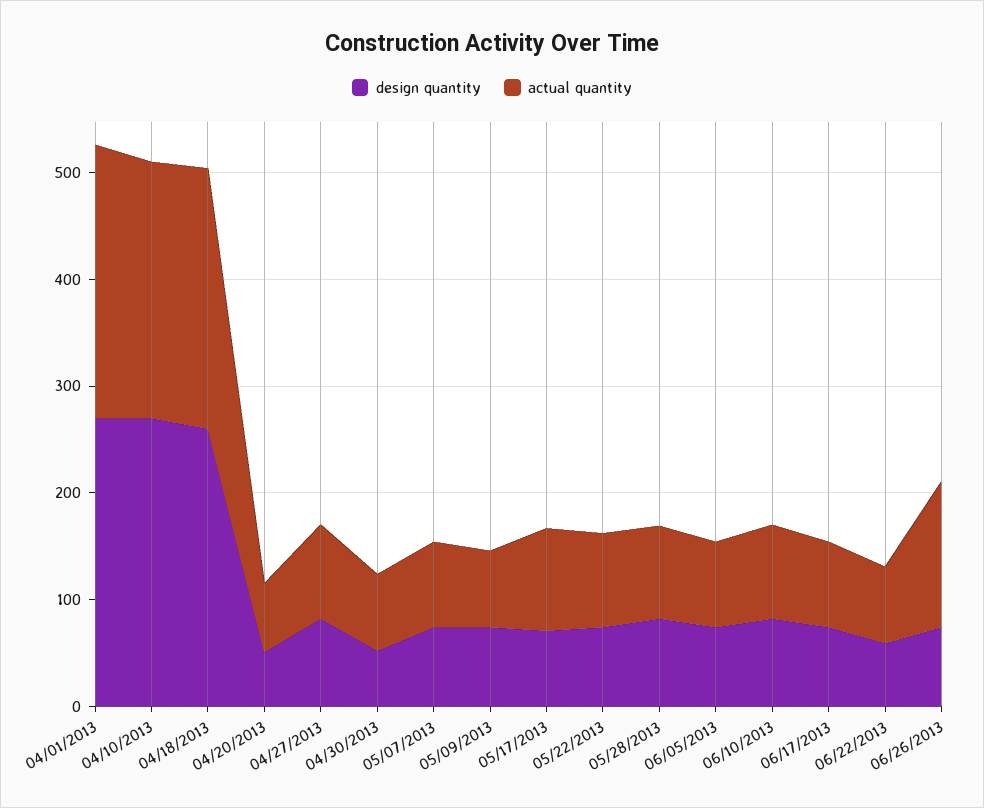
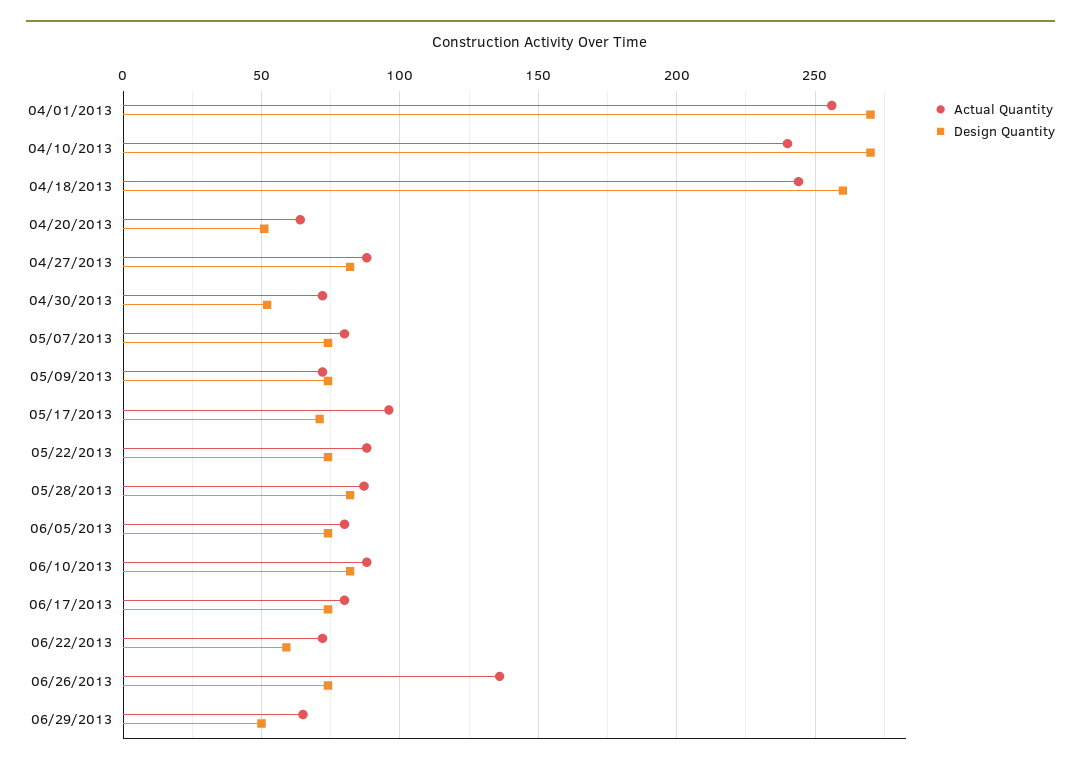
actual quantity, 06/29/2013: none -> 65
design quantity, 06/29/2013: none -> 50

